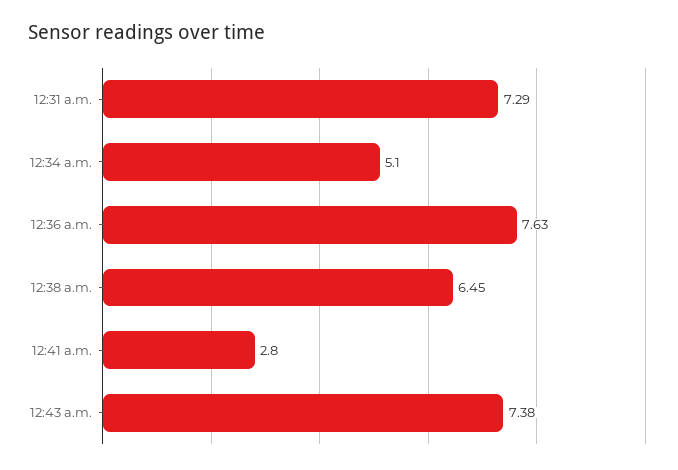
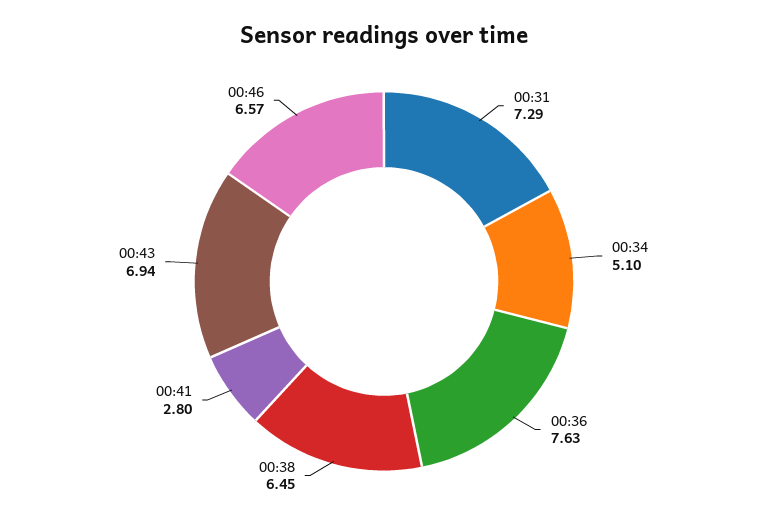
12:43 a.m.: 7.38 -> 6.94
00:46: none -> 6.57

